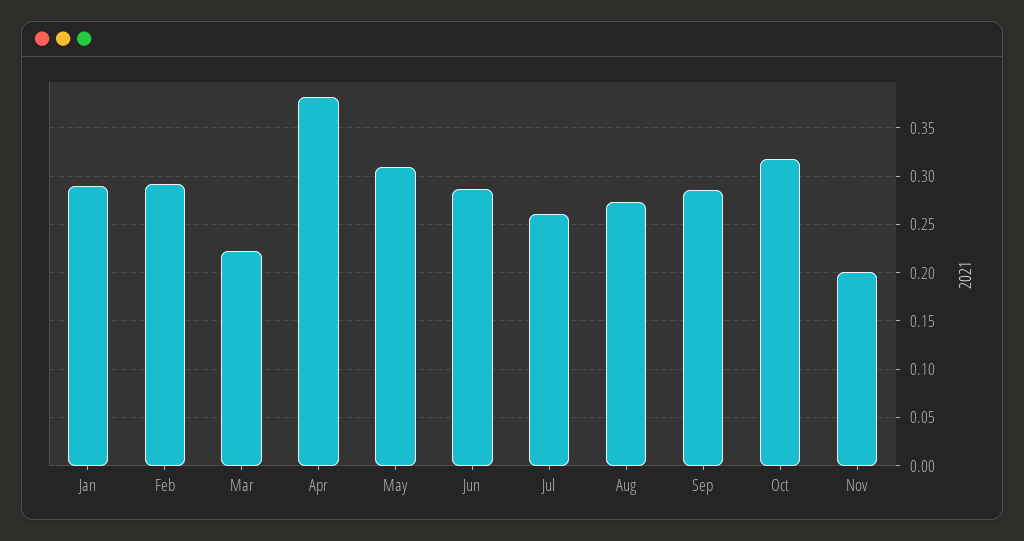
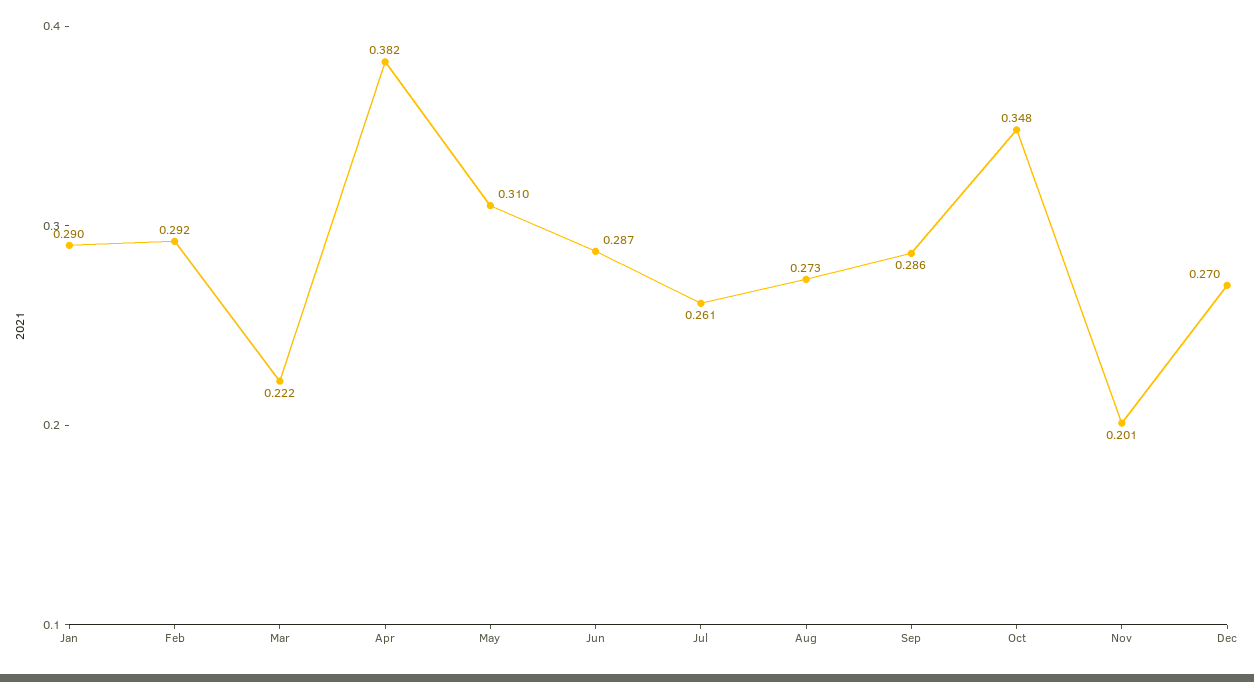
Oct: 0.32 -> 0.348
Dec: none -> 0.27

